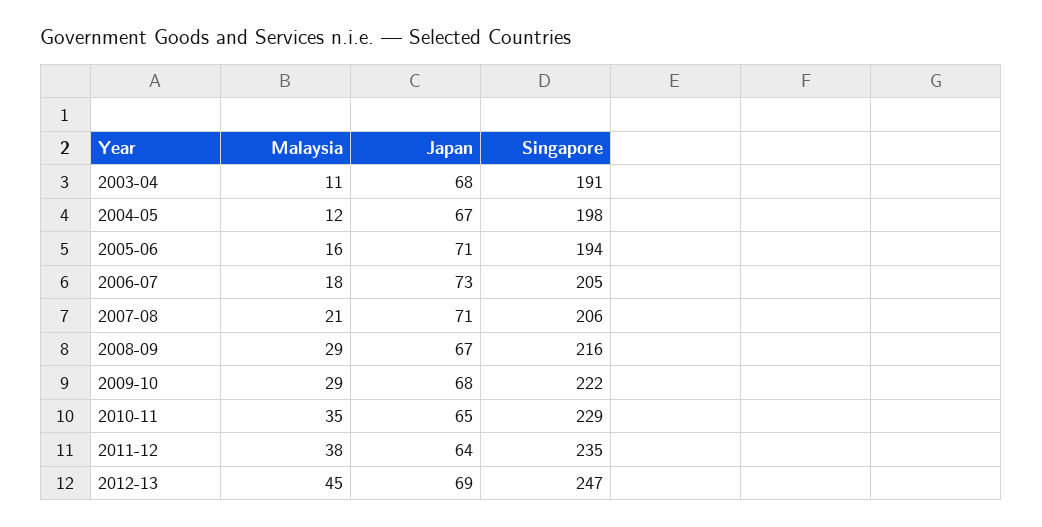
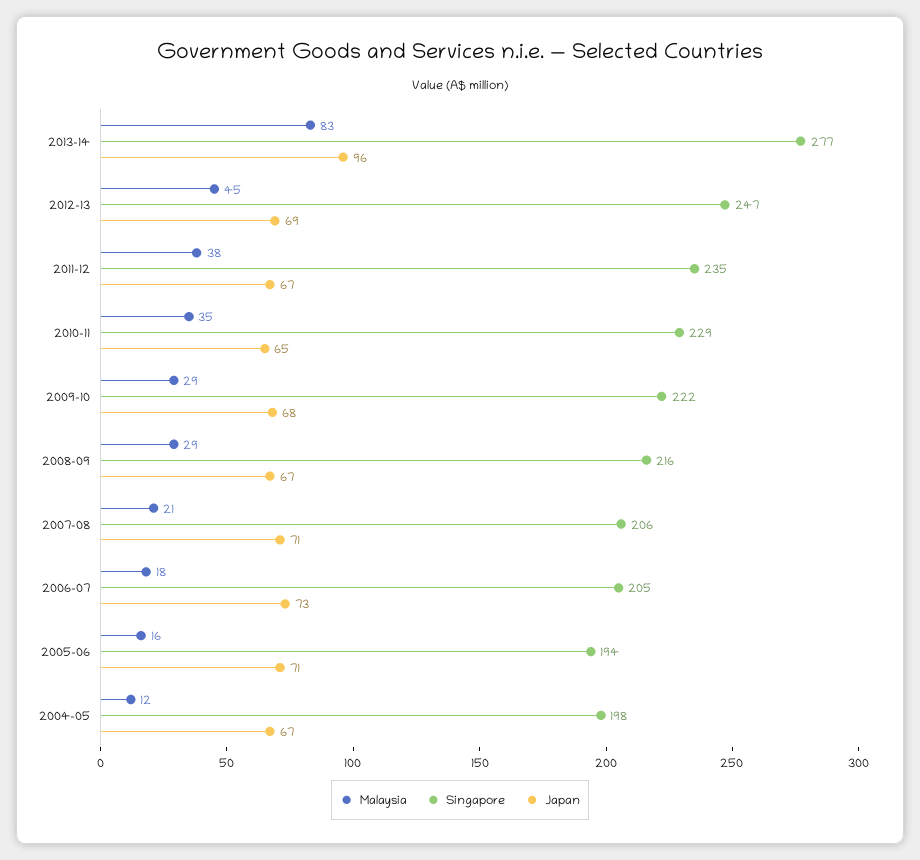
Malaysia, 2003-04: 11 -> none
Japan, 2003-04: 68 -> none
Singapore, 2003-04: 191 -> none
Japan, 2011-12: 64 -> 67
Malaysia, 2013-14: none -> 83
Singapore, 2013-14: none -> 277
Japan, 2013-14: none -> 96

